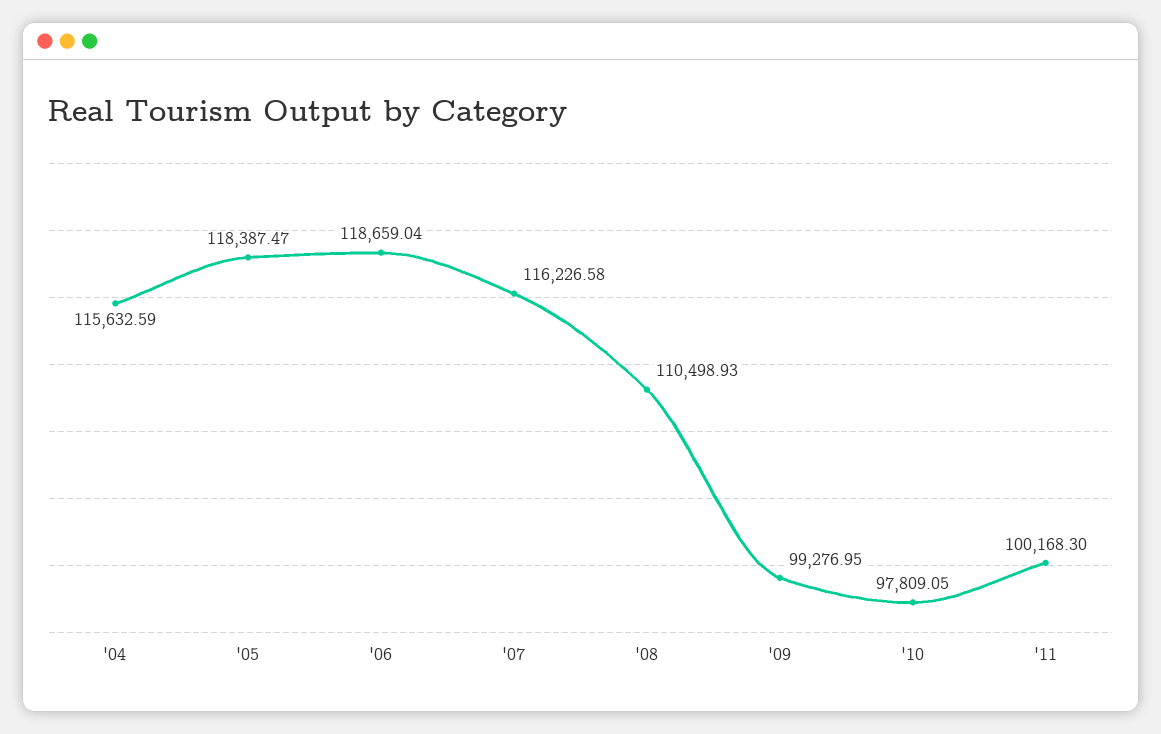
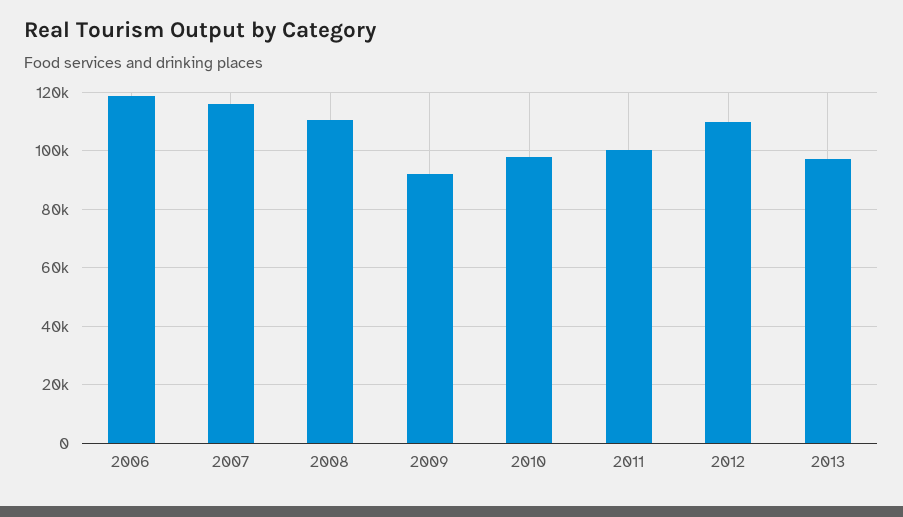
'04: 115632.59 -> none
'05: 118387.47 -> none
'09: 99276.95 -> 92500
2012: none -> 110000
2013: none -> 97500

